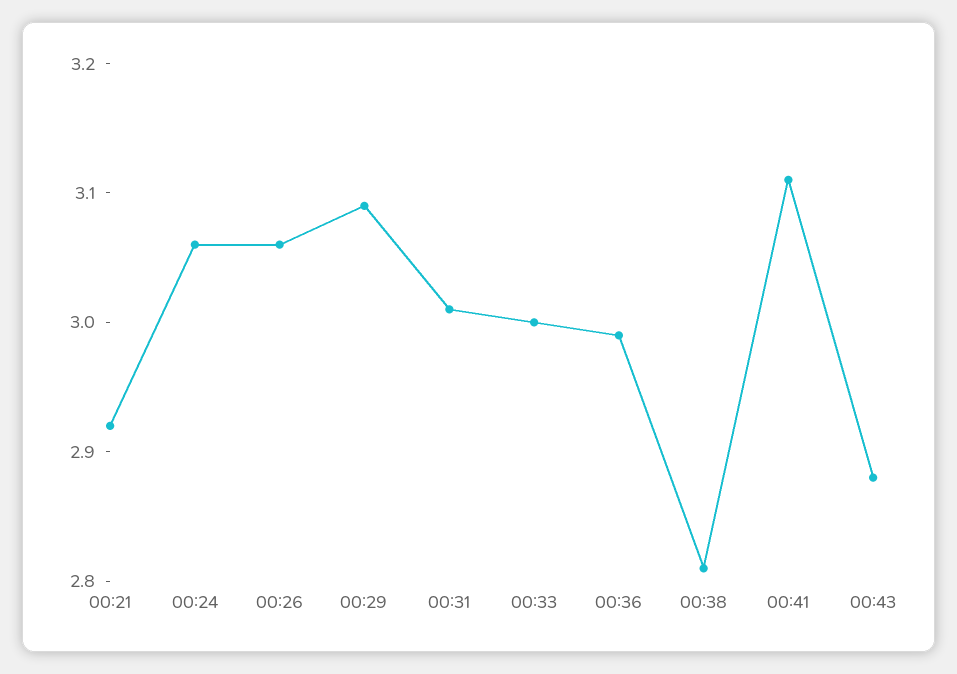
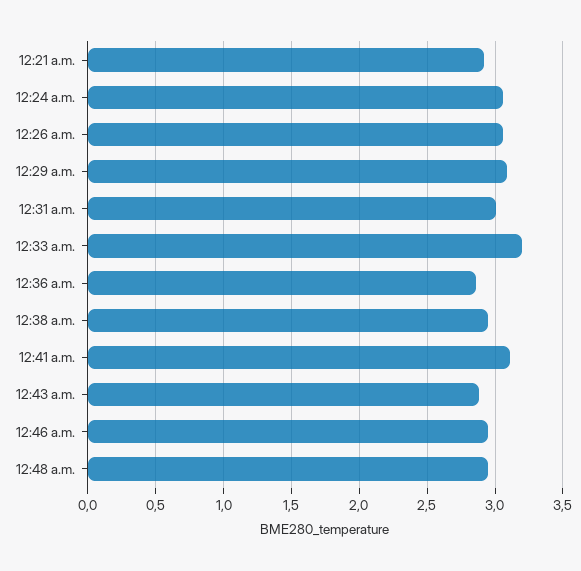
00:33: 3 -> 3.2
00:36: 2.99 -> 2.85
00:38: 2.81 -> 2.95
12:46 a.m.: none -> 2.95
12:48 a.m.: none -> 2.95

